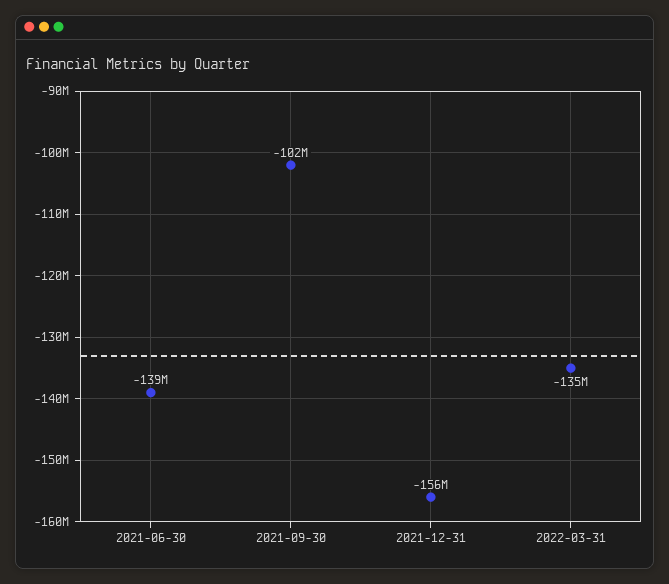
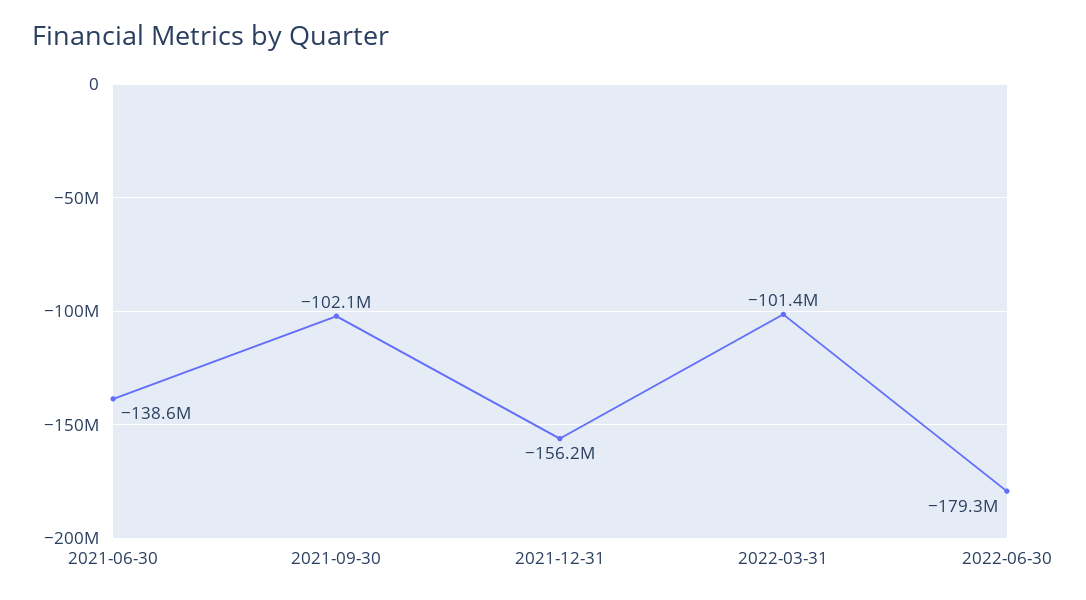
2022-03-31: -135000000 -> -101400000
2022-06-30: none -> -179300000

